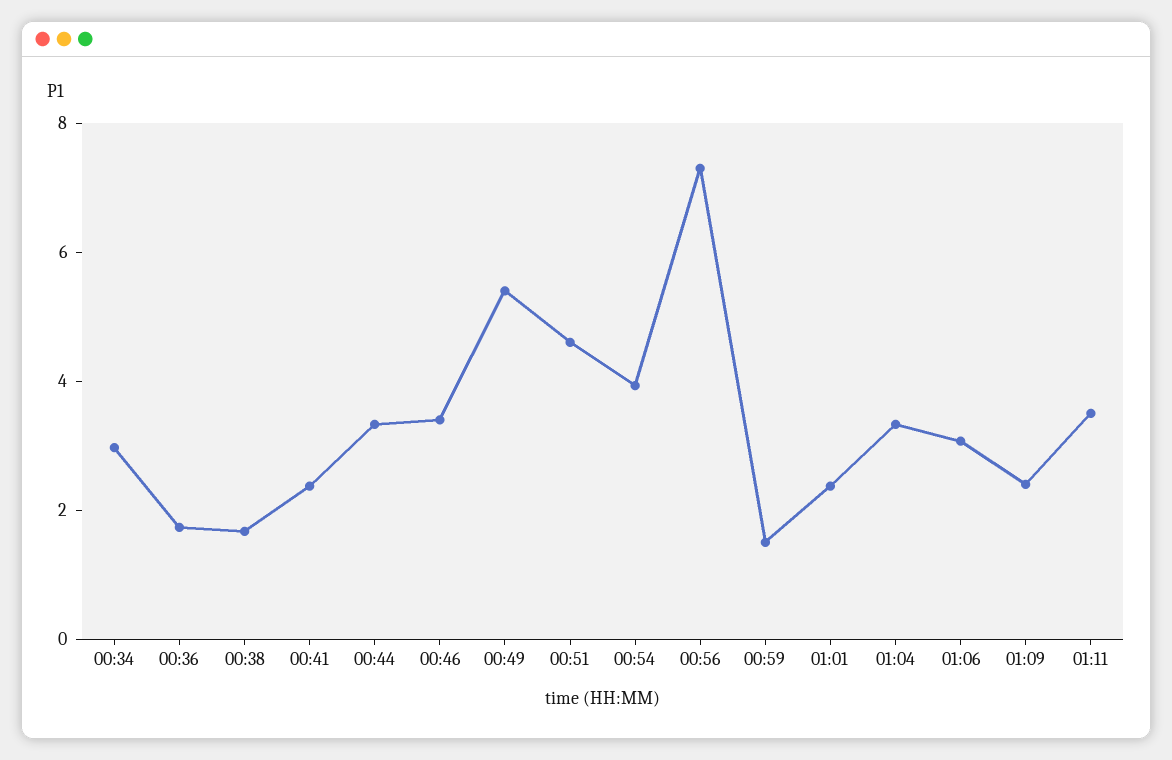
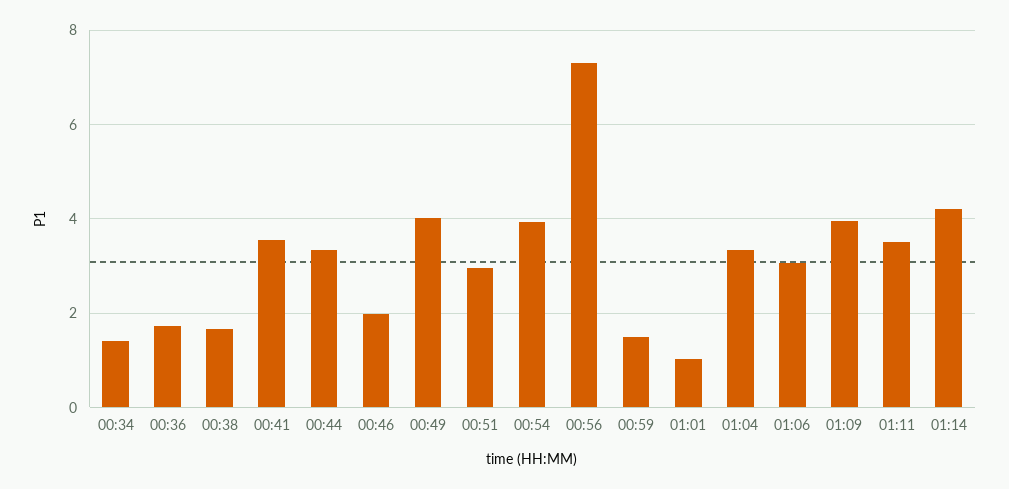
00:34: 3 -> 1.4
00:41: 2.5 -> 3.6
00:46: 3.5 -> 2
00:49: 5.5 -> 4
00:51: 4.5 -> 3
01:01: 2.5 -> 1
01:09: 2.5 -> 4
01:14: none -> 4.2

